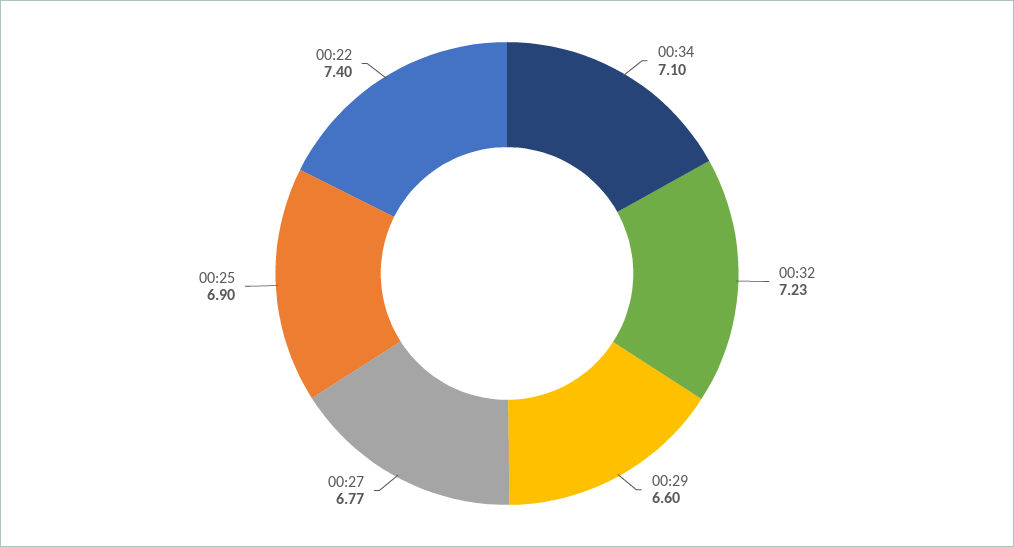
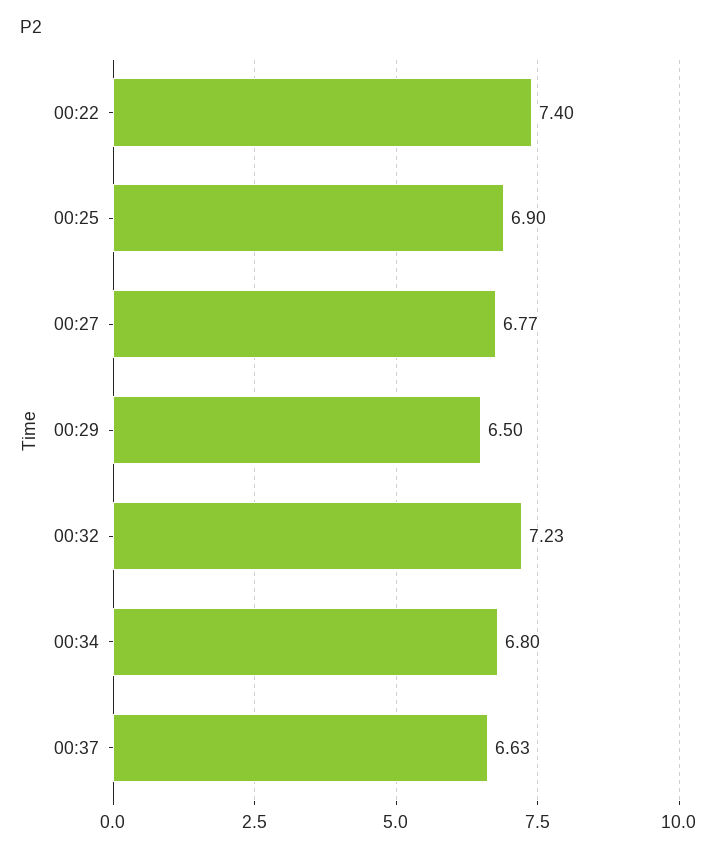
00:34: 7.1 -> 6.8
00:29: 6.6 -> 6.5
00:37: none -> 6.63

